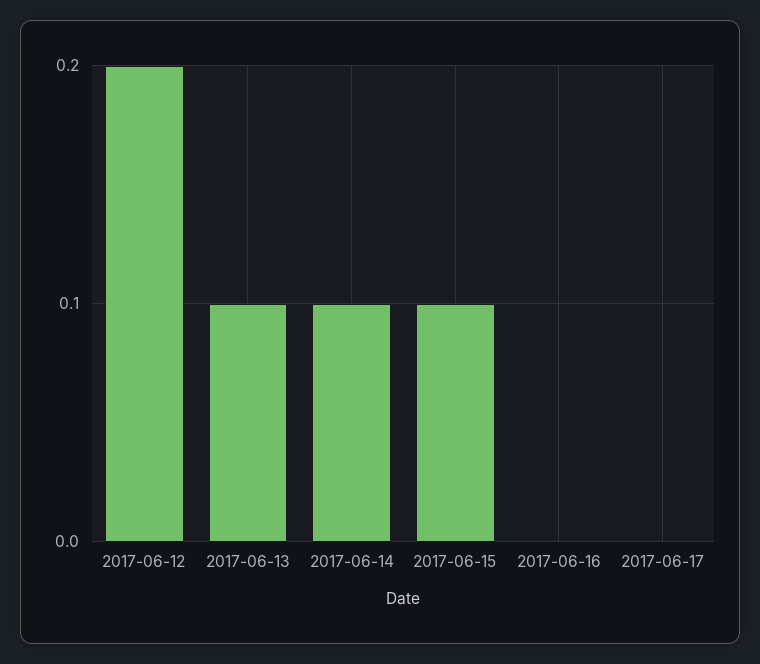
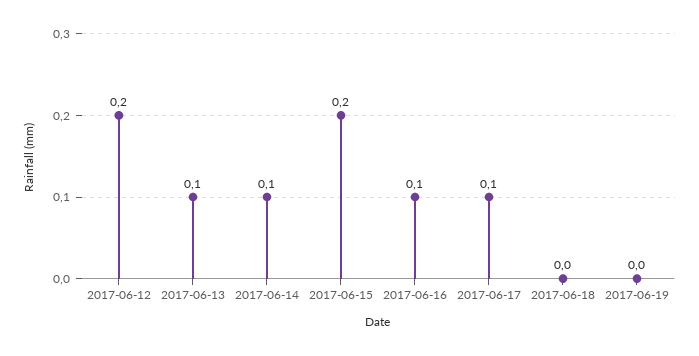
2017-06-15: 0.1 -> 0.2
2017-06-16: 0 -> 0.1
2017-06-17: 0 -> 0.1
2017-06-18: none -> 0
2017-06-19: none -> 0

